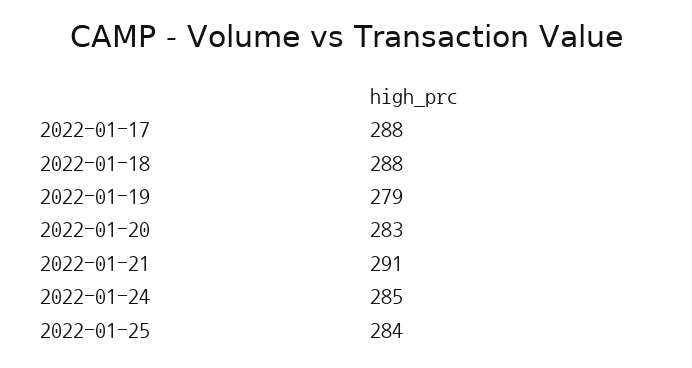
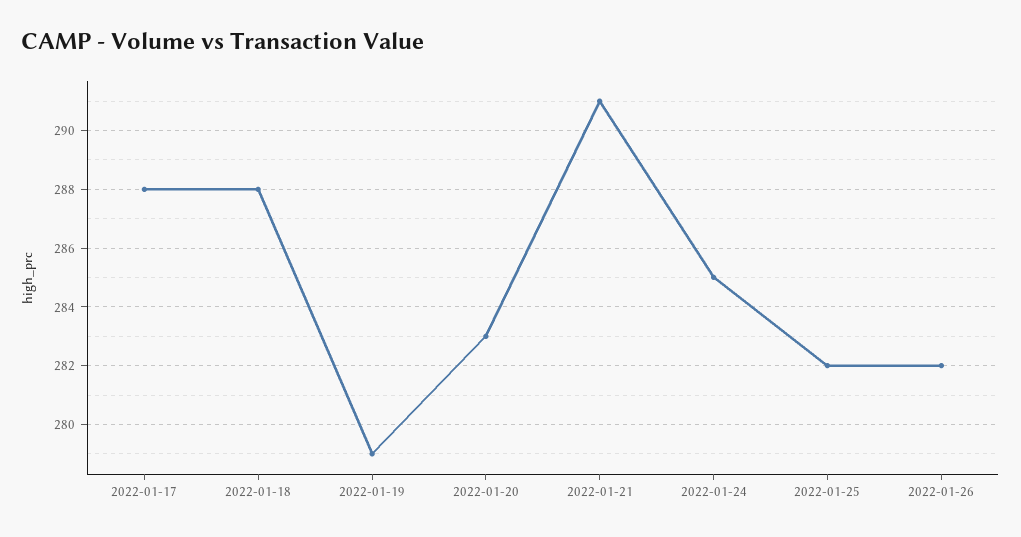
2022-01-25: 284 -> 282
2022-01-26: none -> 282

